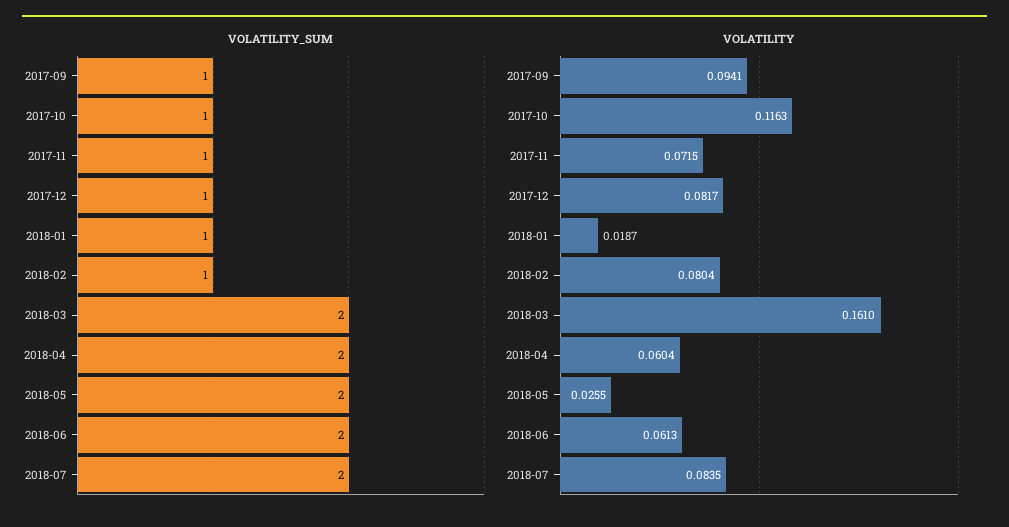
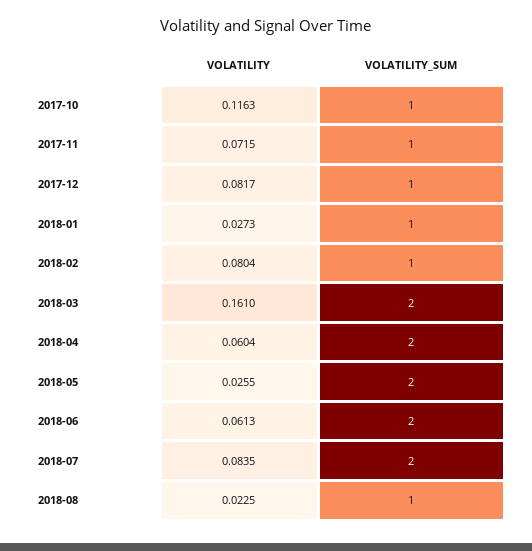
VOLATILITY_SUM, 2017-09: 1 -> none
VOLATILITY, 2017-09: 0.0941 -> none
VOLATILITY, 2018-01: 0.0187 -> 0.0273
VOLATILITY, 2018-08: none -> 0.0225
VOLATILITY_SUM, 2018-08: none -> 1

